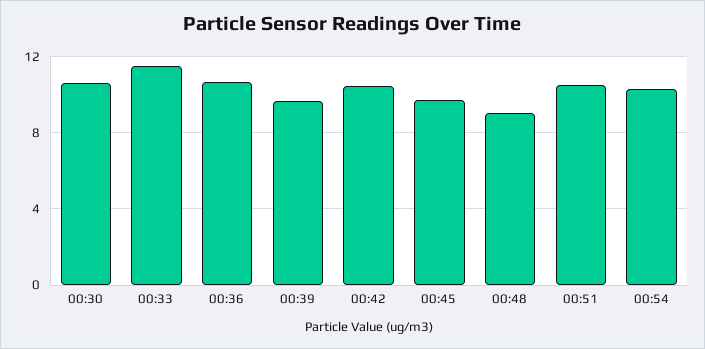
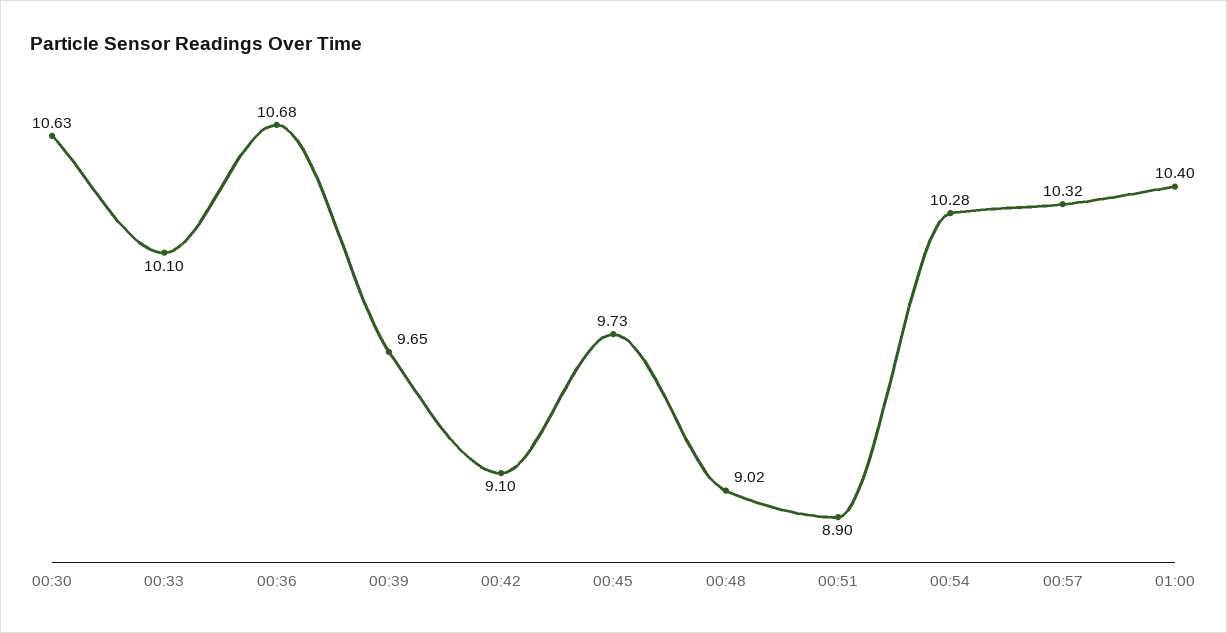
00:33: 11.5 -> 10.1
00:42: 10.5 -> 9.1
00:51: 10.5 -> 8.9
00:57: none -> 10.32
01:00: none -> 10.4

